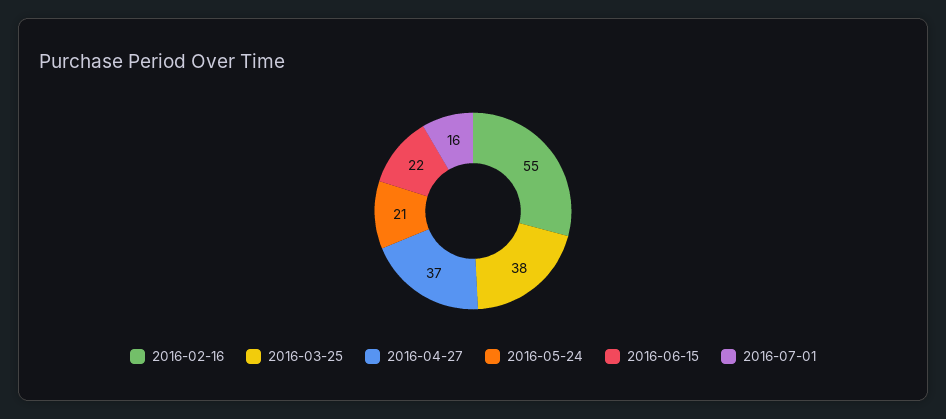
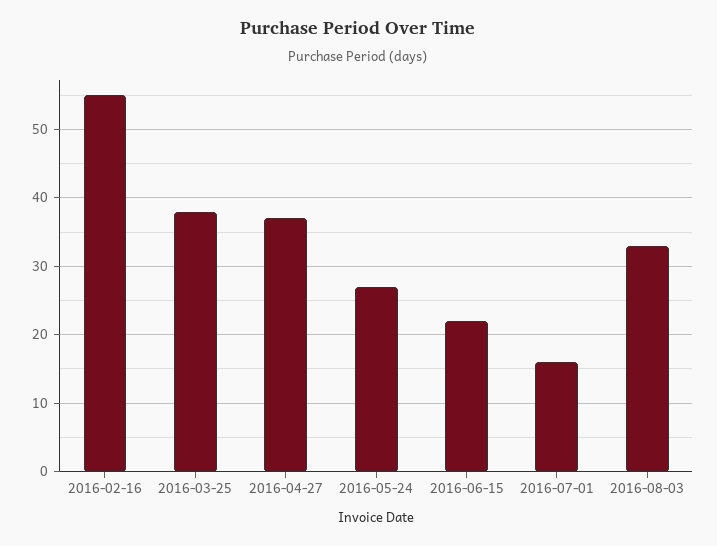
2016-05-24: 21 -> 27
2016-08-03: none -> 33

